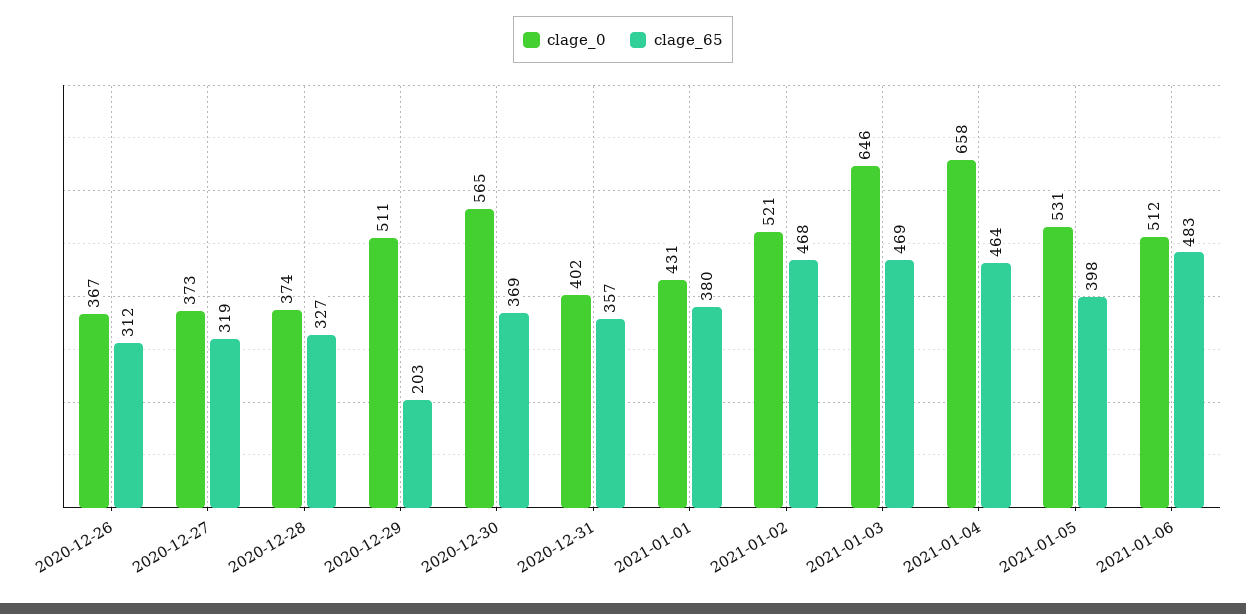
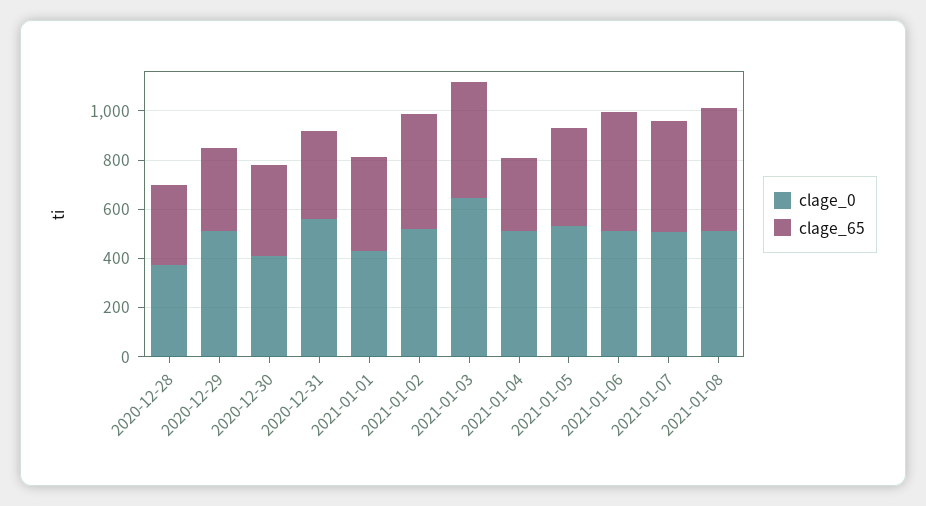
clage_0, 2020-12-26: 367 -> none
clage_65, 2020-12-26: 312 -> none
clage_0, 2020-12-27: 373 -> none
clage_65, 2020-12-27: 319 -> none
clage_65, 2020-12-29: 203 -> 350
clage_0, 2020-12-30: 565 -> 400
clage_0, 2020-12-31: 402 -> 550
clage_0, 2021-01-04: 658 -> 500
clage_65, 2021-01-04: 464 -> 300
clage_0, 2021-01-07: none -> 500
clage_65, 2021-01-07: none -> 450
clage_0, 2021-01-08: none -> 500
clage_65, 2021-01-08: none -> 500

